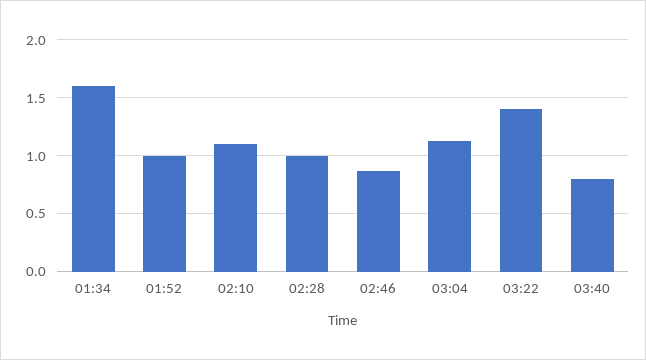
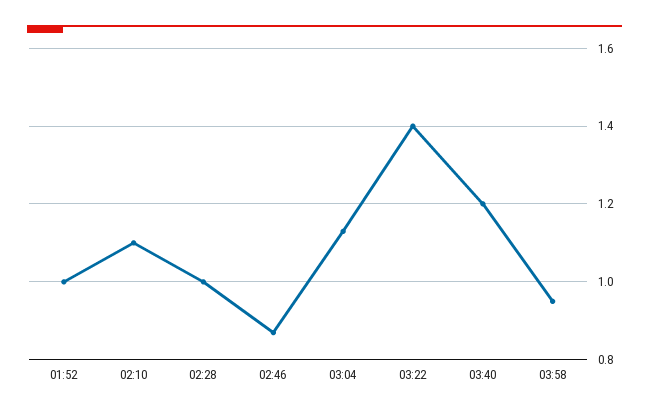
01:34: 1.6 -> none
03:40: 0.8 -> 1.2
03:58: none -> 0.95

